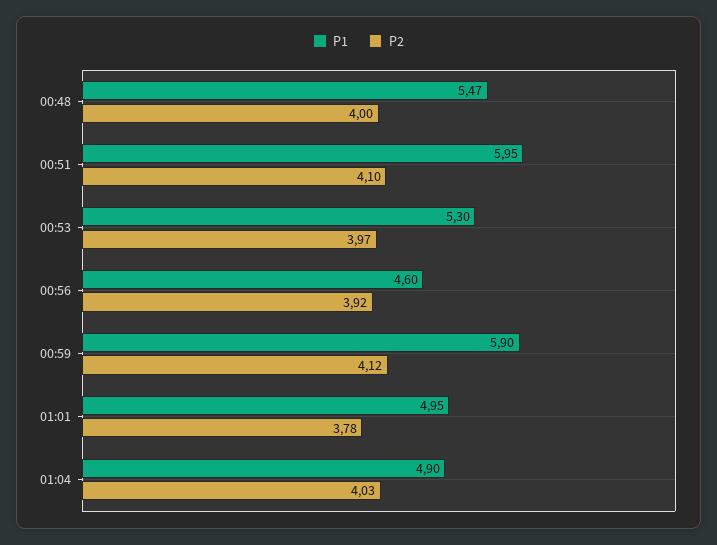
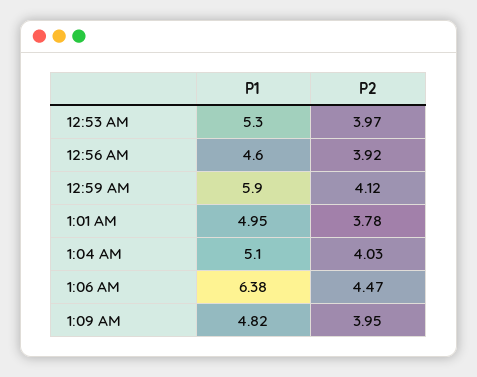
P1, 00:48: 5.47 -> none
P2, 00:48: 4 -> none
P1, 00:51: 5.95 -> none
P2, 00:51: 4.1 -> none
P1, 01:04: 4.9 -> 5.1
P1, 1:06 AM: none -> 6.38
P2, 1:06 AM: none -> 4.47
P1, 1:09 AM: none -> 4.82
P2, 1:09 AM: none -> 3.95

